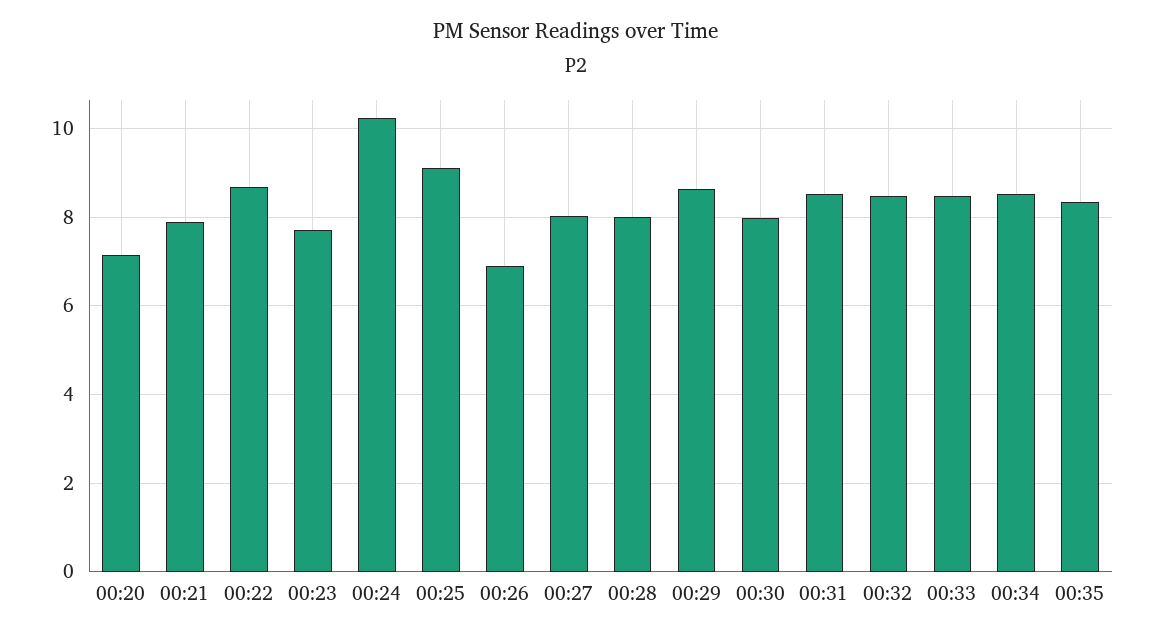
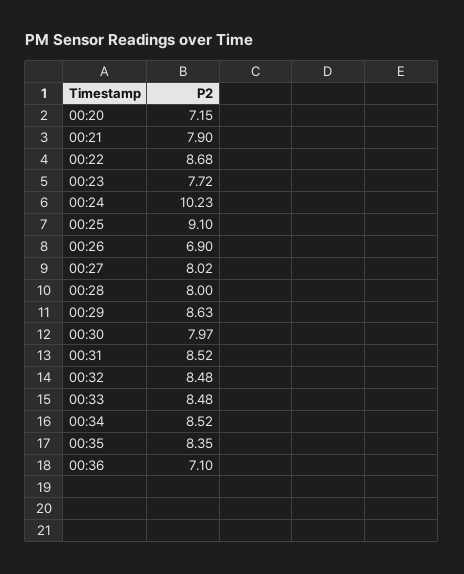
00:36: none -> 7.1

